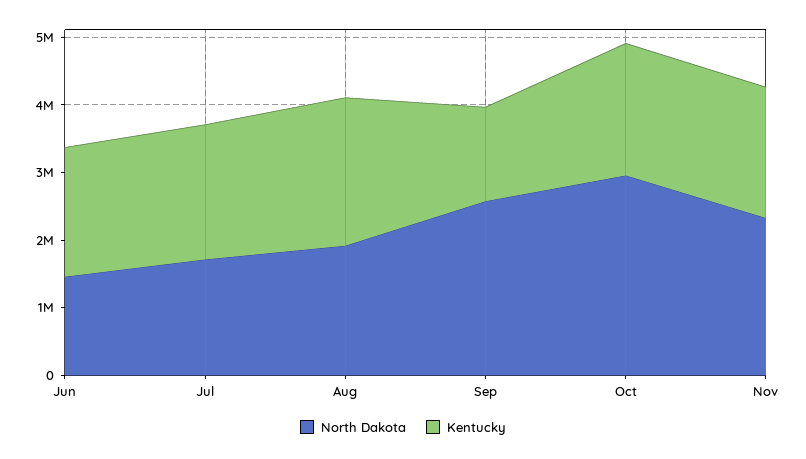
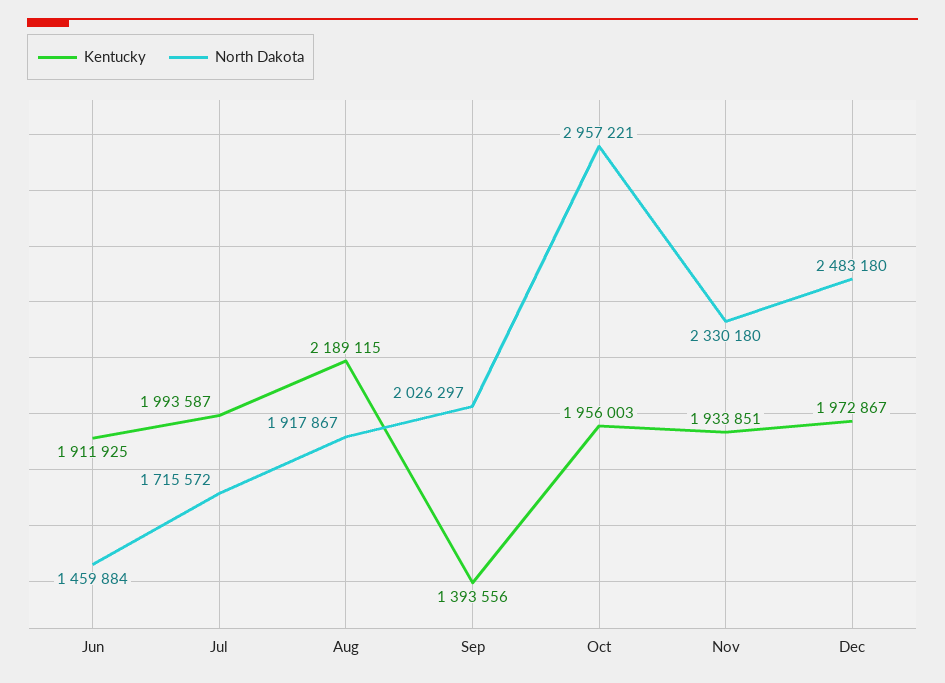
North Dakota, Sep: 2600000 -> 2026297
Kentucky, Dec: none -> 1972867
North Dakota, Dec: none -> 2483180

